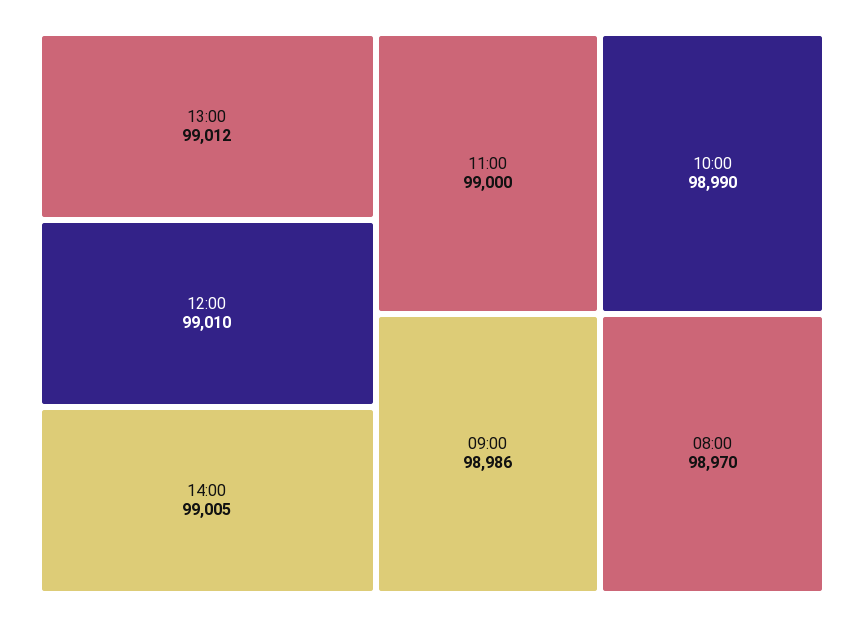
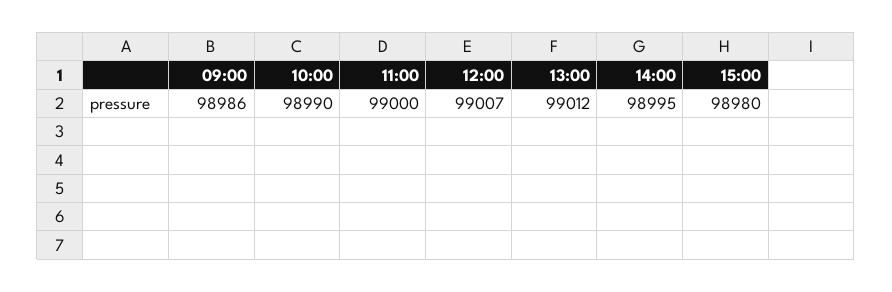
12:00: 99010 -> 99007
14:00: 99005 -> 98995
08:00: 98970 -> none
15:00: none -> 98980

